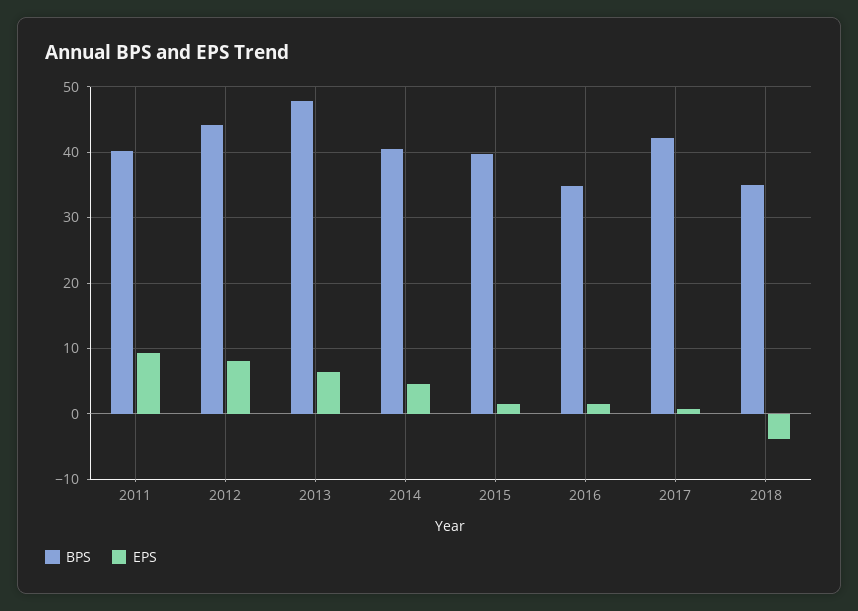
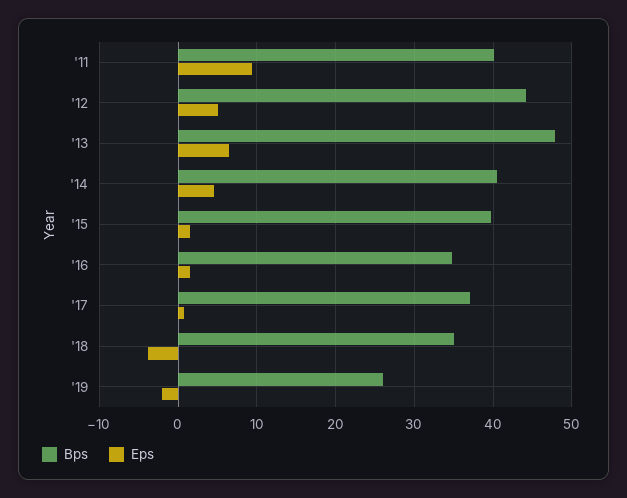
EPS, 2012: 8 -> 5
BPS, 2017: 42 -> 37
BPS, '19: none -> 26
EPS, '19: none -> -2

